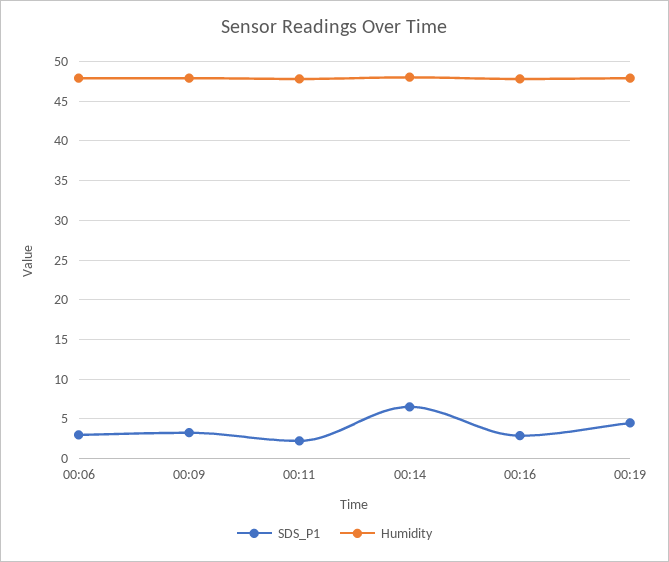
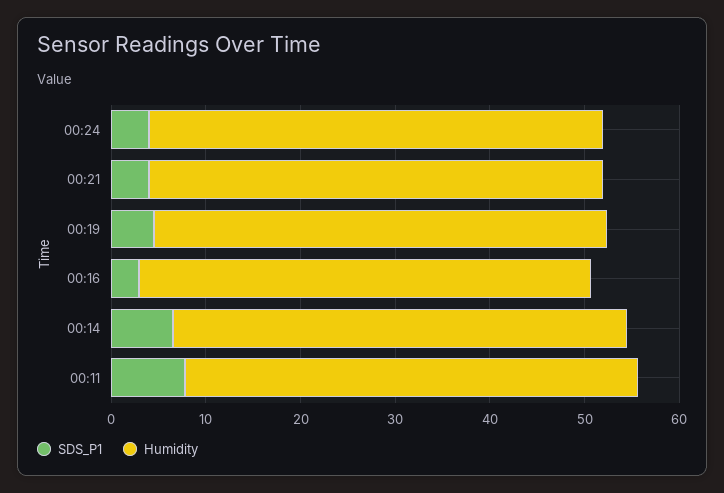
SDS_P1, 00:06: 3 -> none
Humidity, 00:06: 48 -> none
SDS_P1, 00:09: 3 -> none
Humidity, 00:09: 48 -> none
SDS_P1, 00:11: 2 -> 8
SDS_P1, 00:24: none -> 4
Humidity, 00:24: none -> 48
SDS_P1, 00:21: none -> 4
Humidity, 00:21: none -> 48

